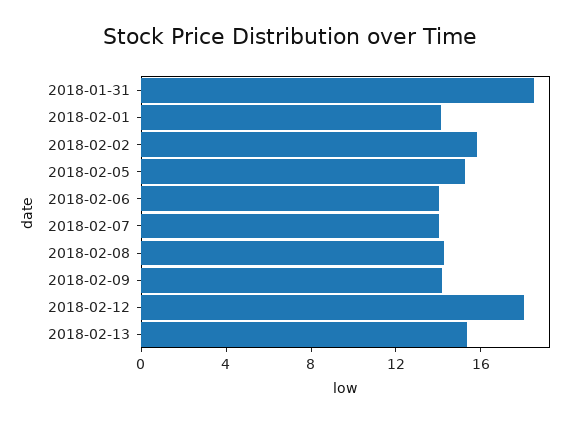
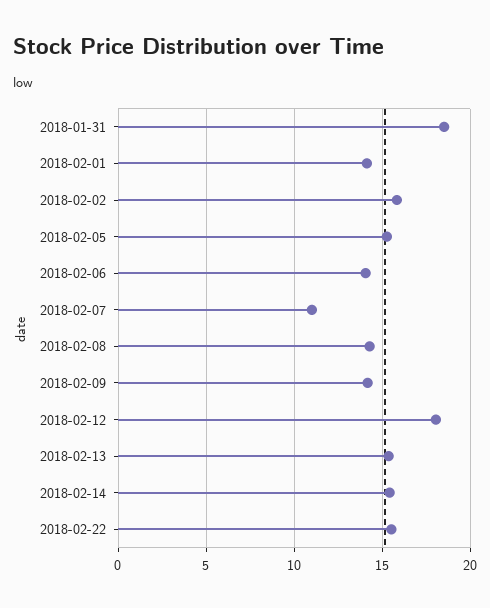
2018-02-07: 14 -> 11
2018-02-14: none -> 15.5
2018-02-22: none -> 15.5

